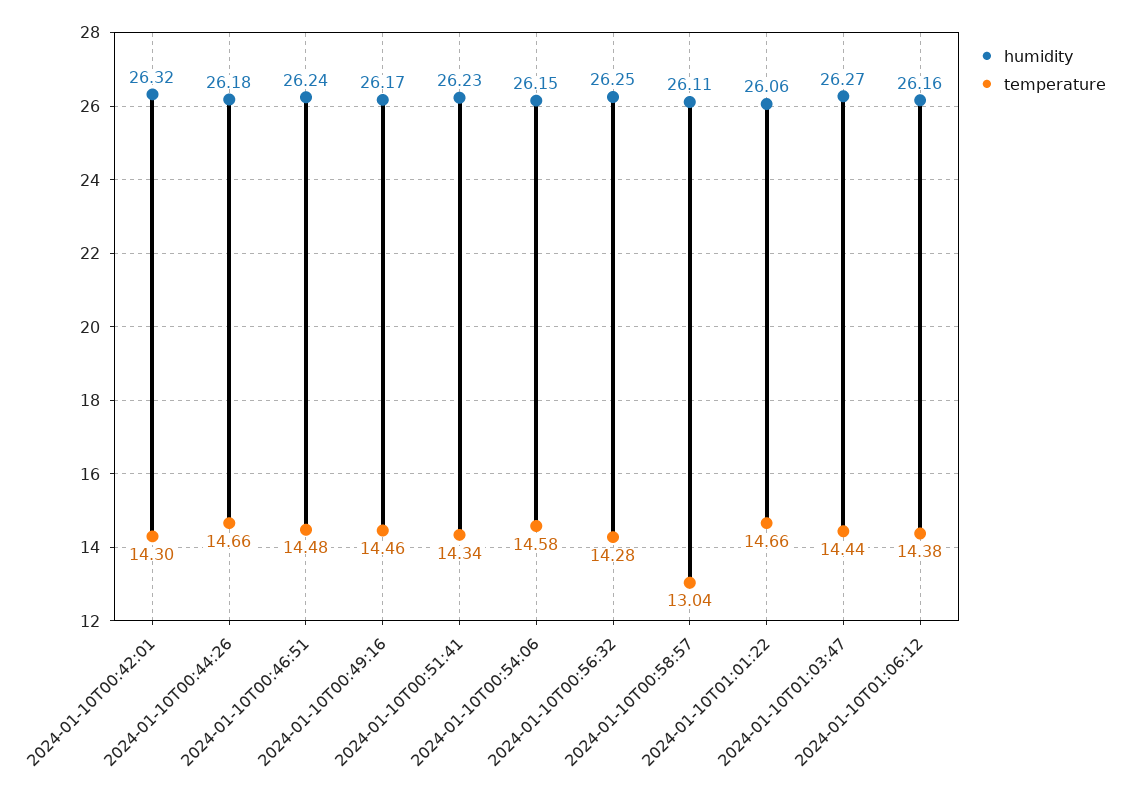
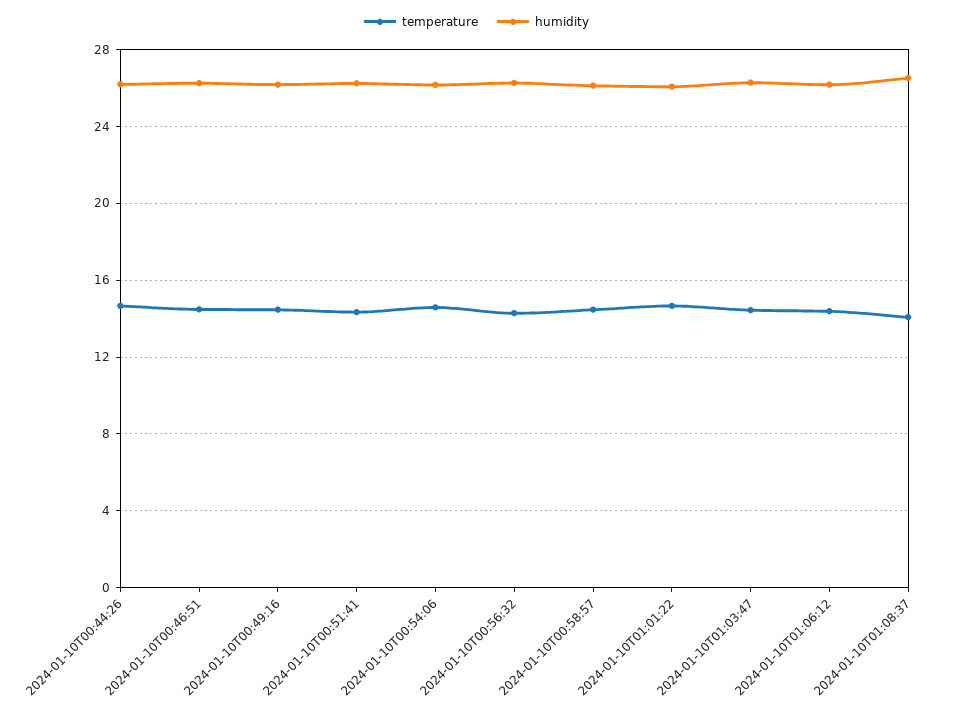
humidity, 2024-01-10T00:42:01: 26.32 -> none
temperature, 2024-01-10T00:42:01: 14.3 -> none
temperature, 2024-01-10T00:58:57: 13.04 -> 14.5
temperature, 2024-01-10T01:08:37: none -> 14
humidity, 2024-01-10T01:08:37: none -> 26.5

